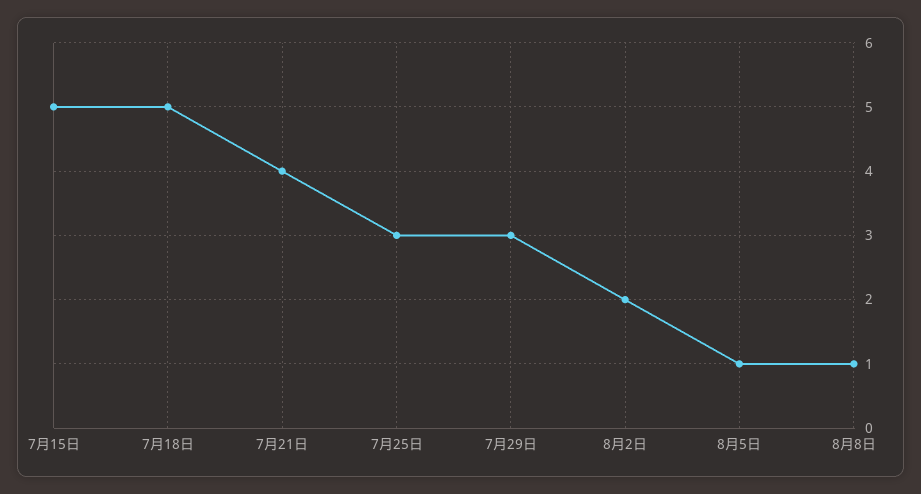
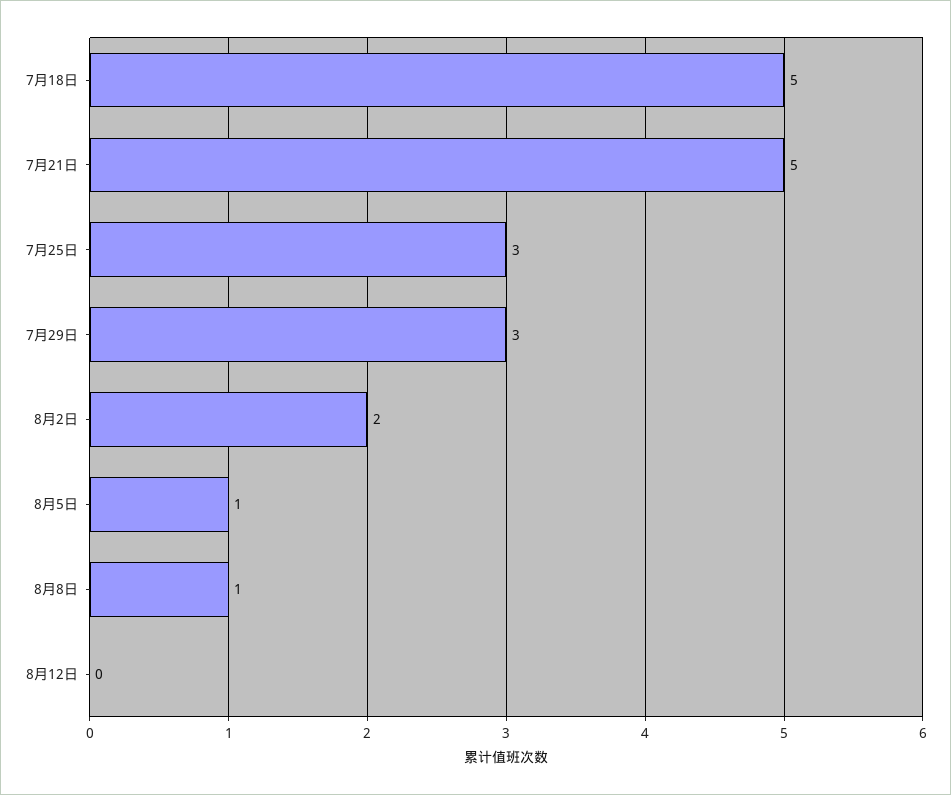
7月15日: 5 -> none
7月21日: 4 -> 5
8月12日: none -> 0

